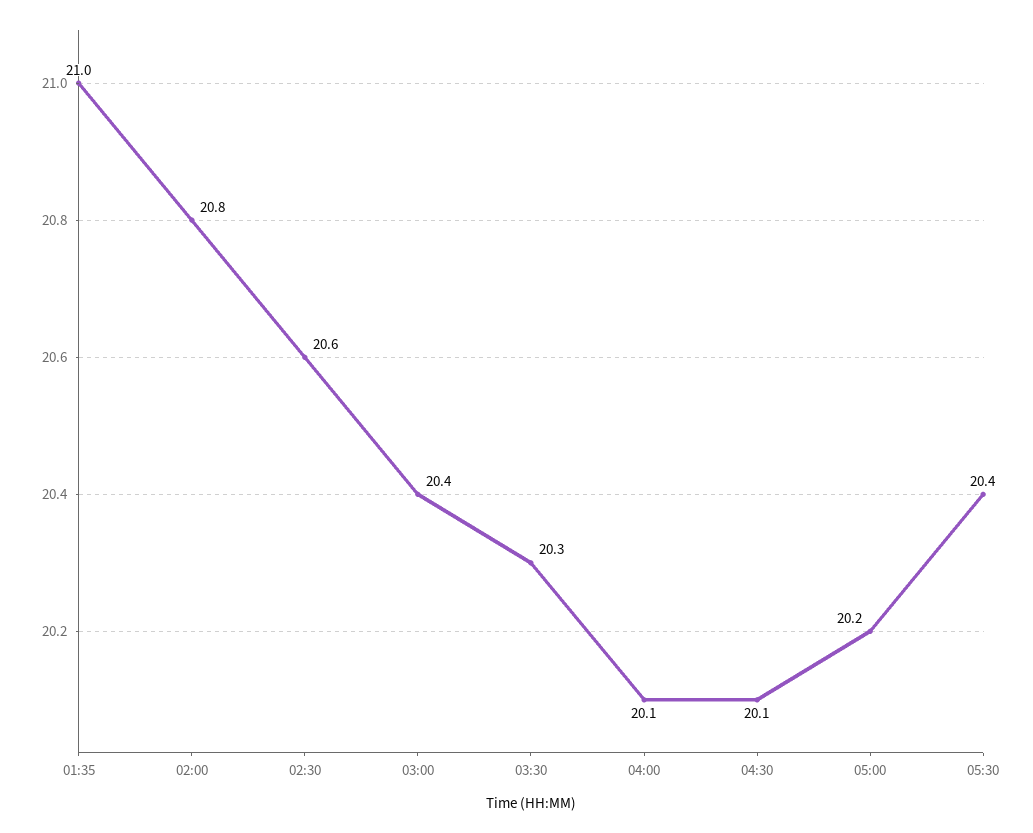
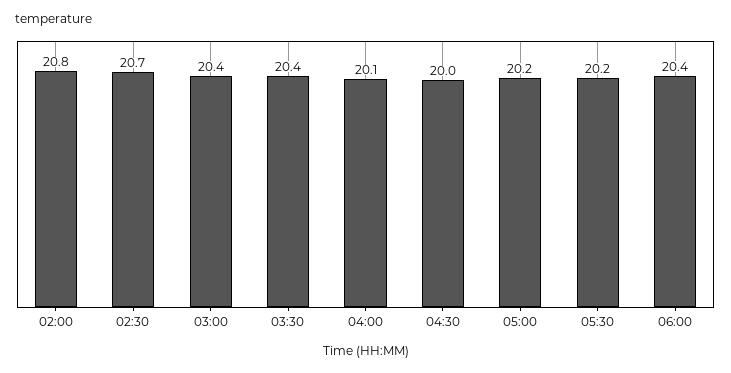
01:35: 21 -> none
02:30: 20.6 -> 20.7
03:30: 20.3 -> 20.4
04:30: 20.1 -> 20
05:30: 20.4 -> 20.2
06:00: none -> 20.4

